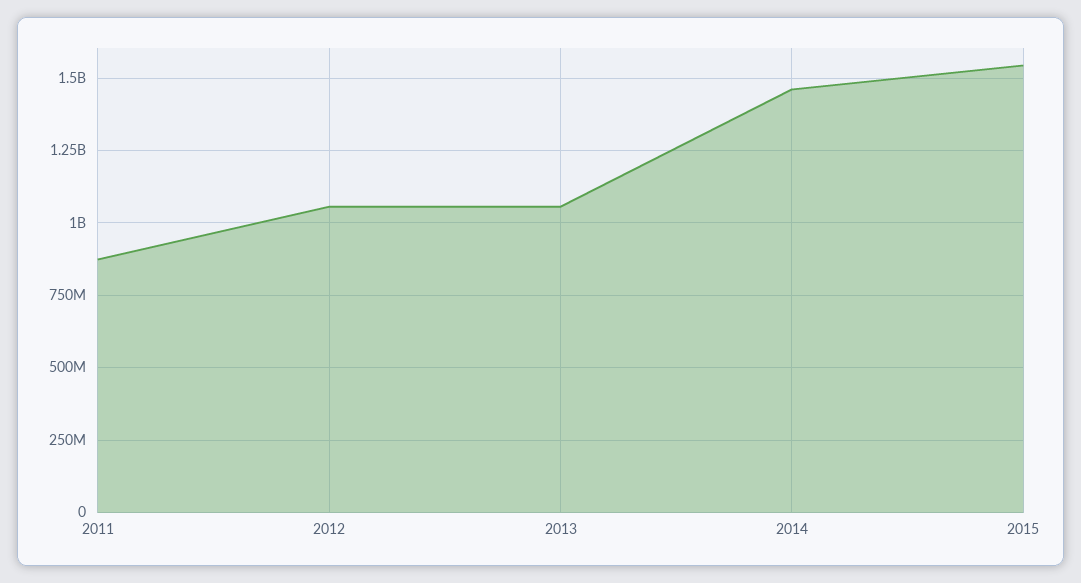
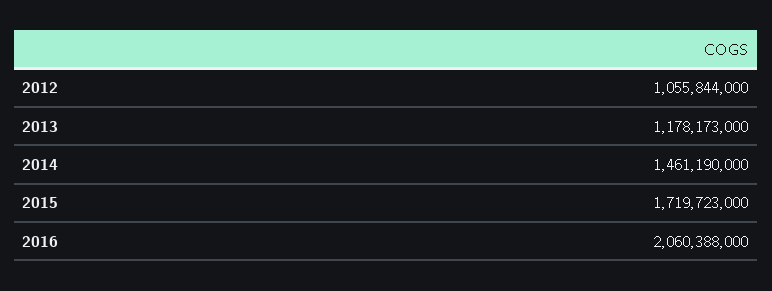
2011: 875000000 -> none
2013: 1050000000 -> 1178173000
2015: 1550000000 -> 1719723000
2016: none -> 2060388000

